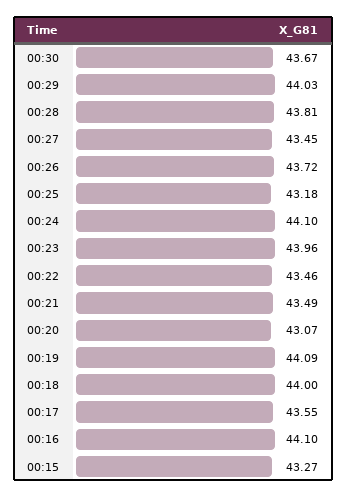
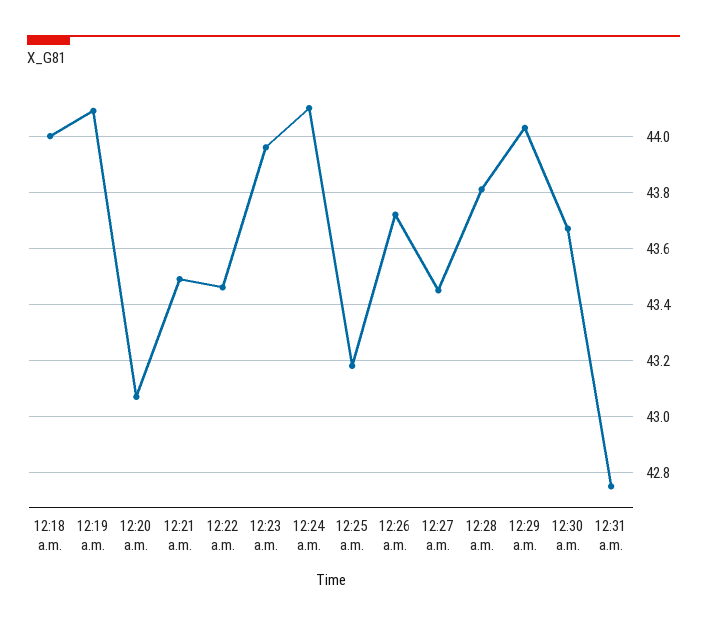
00:17: 43.55 -> none
00:16: 44.1 -> none
00:15: 43.27 -> none
12:31 a.m.: none -> 42.75

